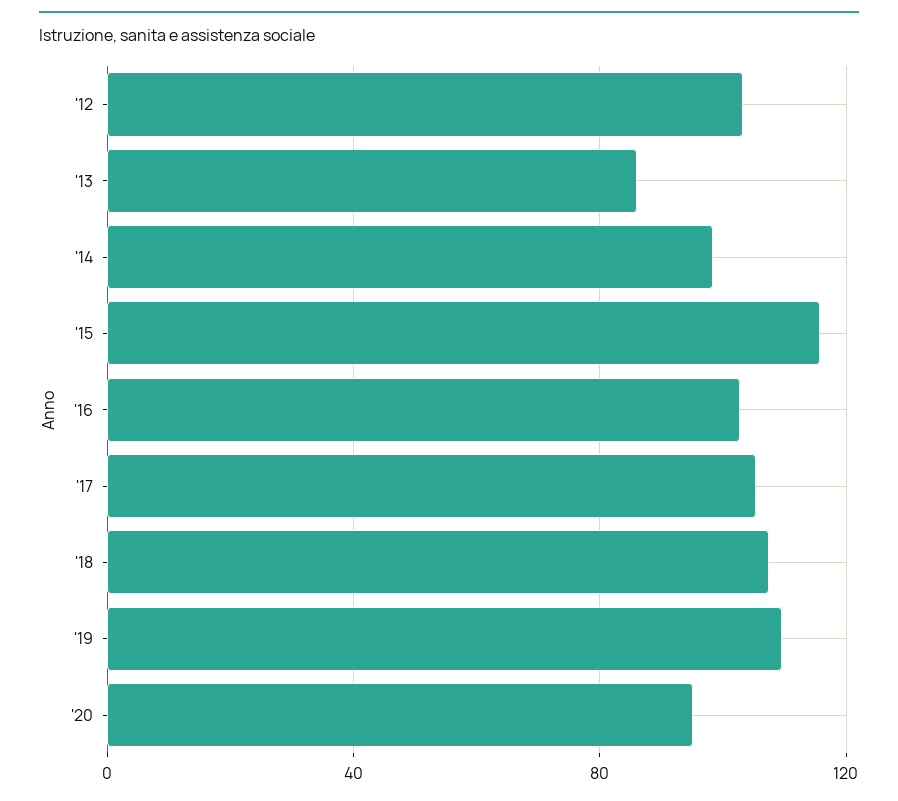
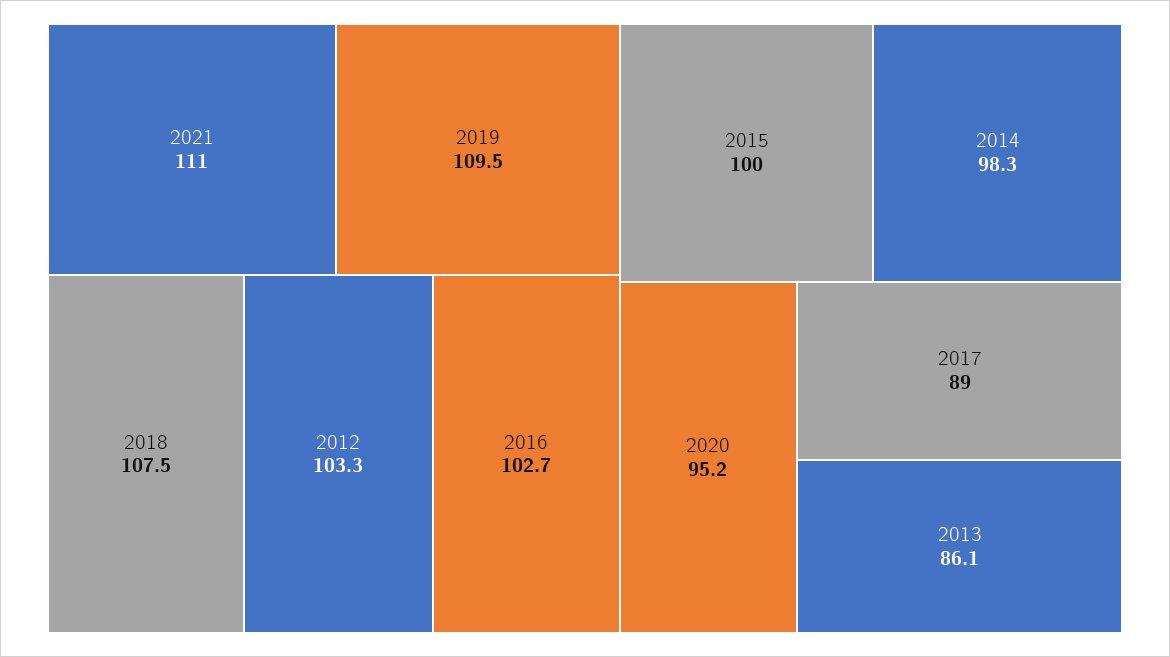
'15: 115 -> 100
'17: 105 -> 89
2021: none -> 111

